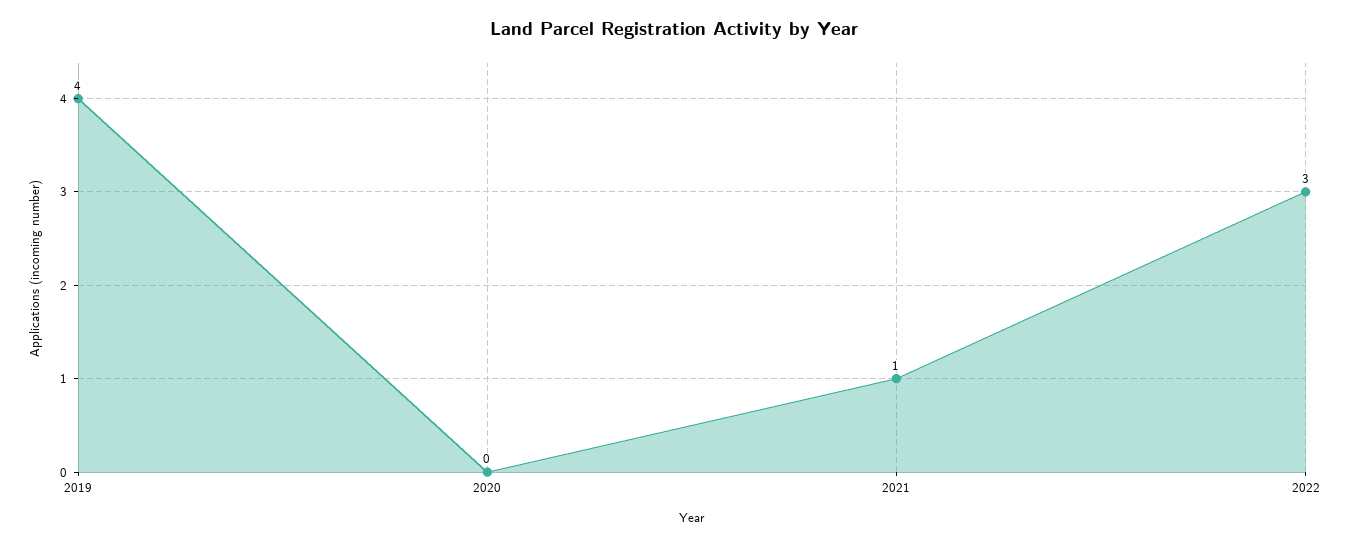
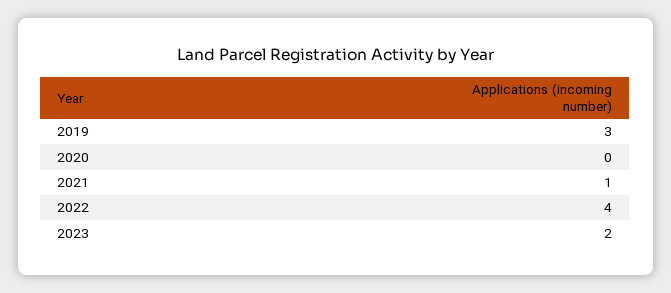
2019: 4 -> 3
2022: 3 -> 4
2023: none -> 2

